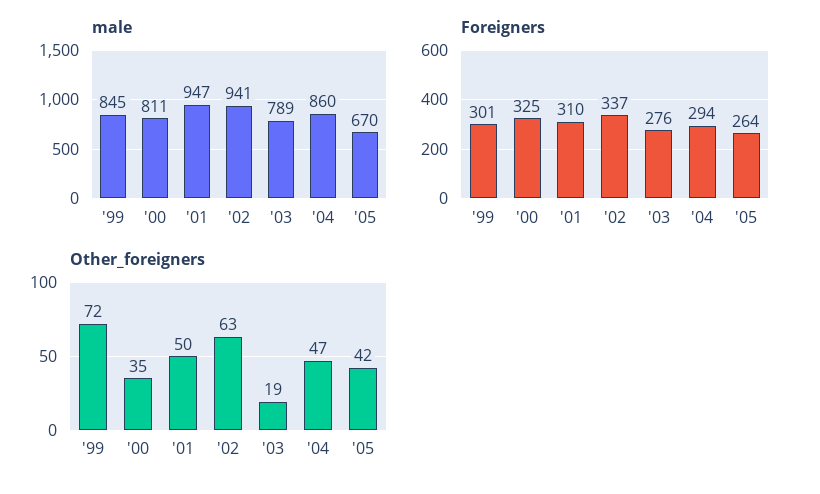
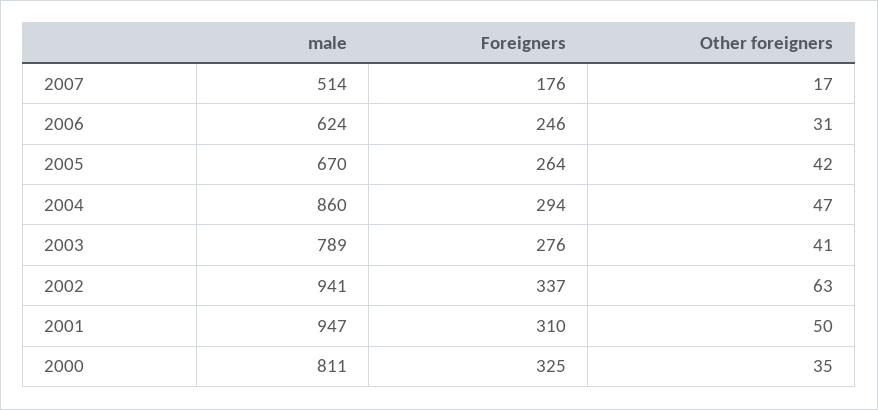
male, '99: 845 -> none
Foreigners, '99: 301 -> none
Other_foreigners, '99: 72 -> none
Other_foreigners, '03: 19 -> 41
male, 2007: none -> 514
Foreigners, 2007: none -> 176
Other_foreigners, 2007: none -> 17
male, 2006: none -> 624
Foreigners, 2006: none -> 246
Other_foreigners, 2006: none -> 31

